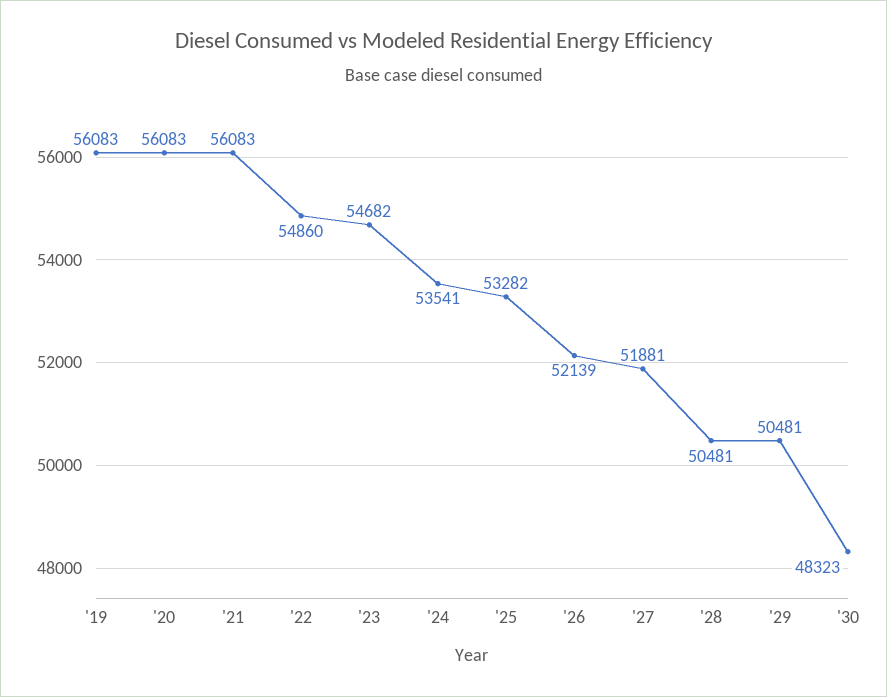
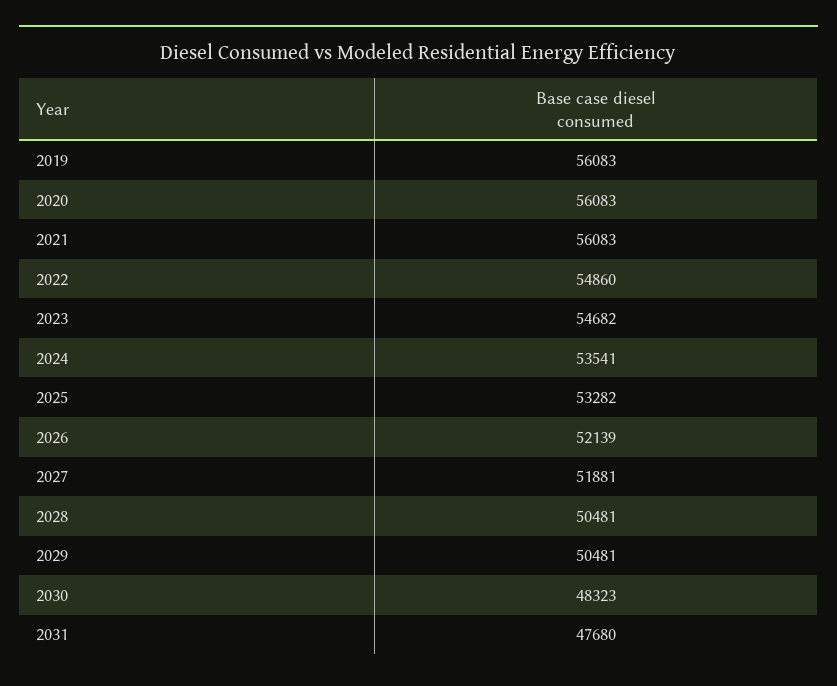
2031: none -> 47680

